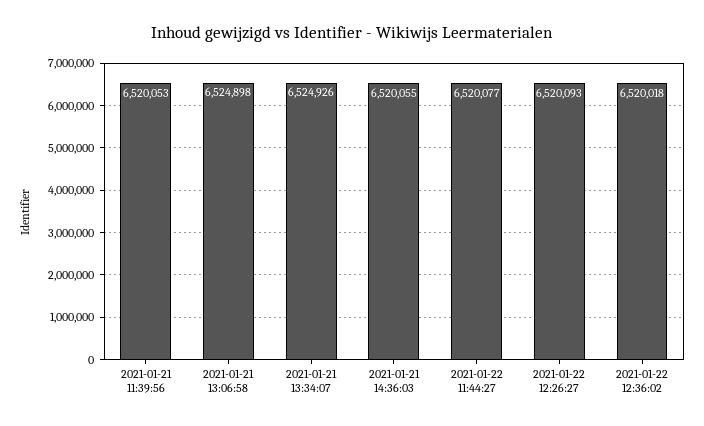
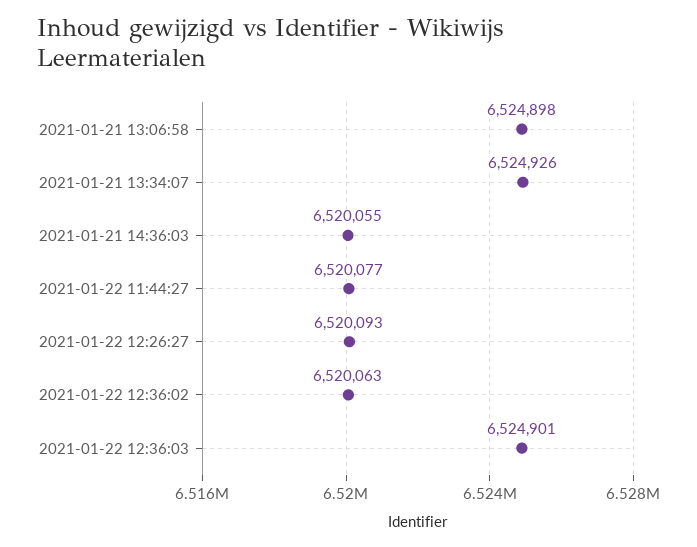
2021-01-21 11:39:56: 6520053 -> none
2021-01-22 12:36:02: 6520018 -> 6520063
2021-01-22 12:36:03: none -> 6524901

